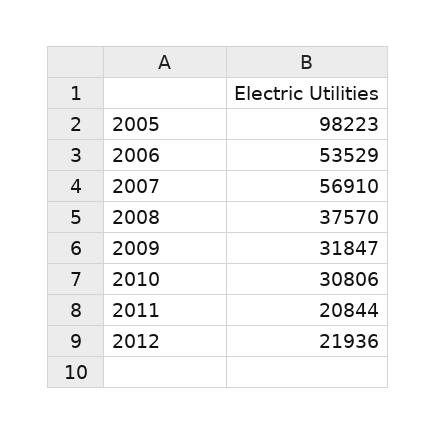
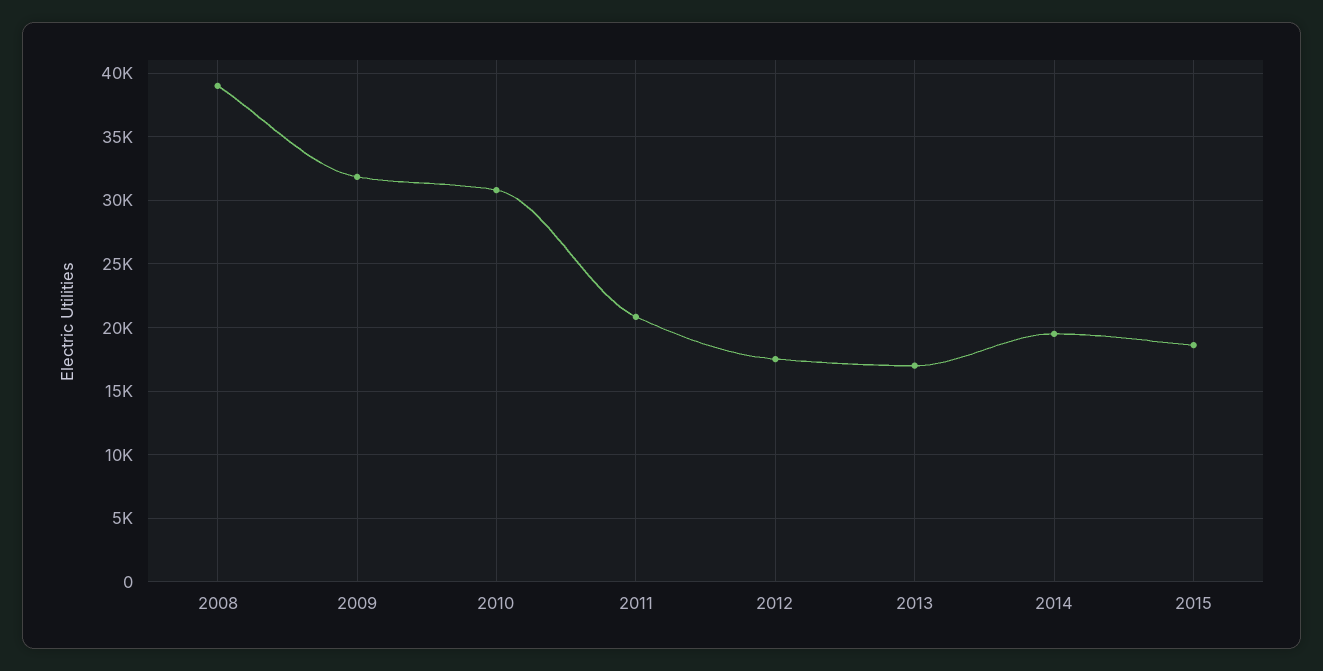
2005: 98223 -> none
2006: 53529 -> none
2007: 56910 -> none
2008: 37570 -> 39000
2012: 21936 -> 17500
2013: none -> 17000
2014: none -> 19500
2015: none -> 18500

